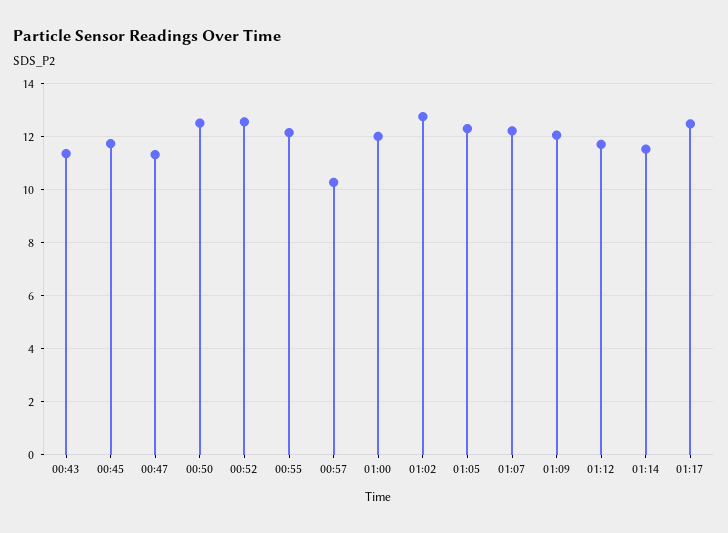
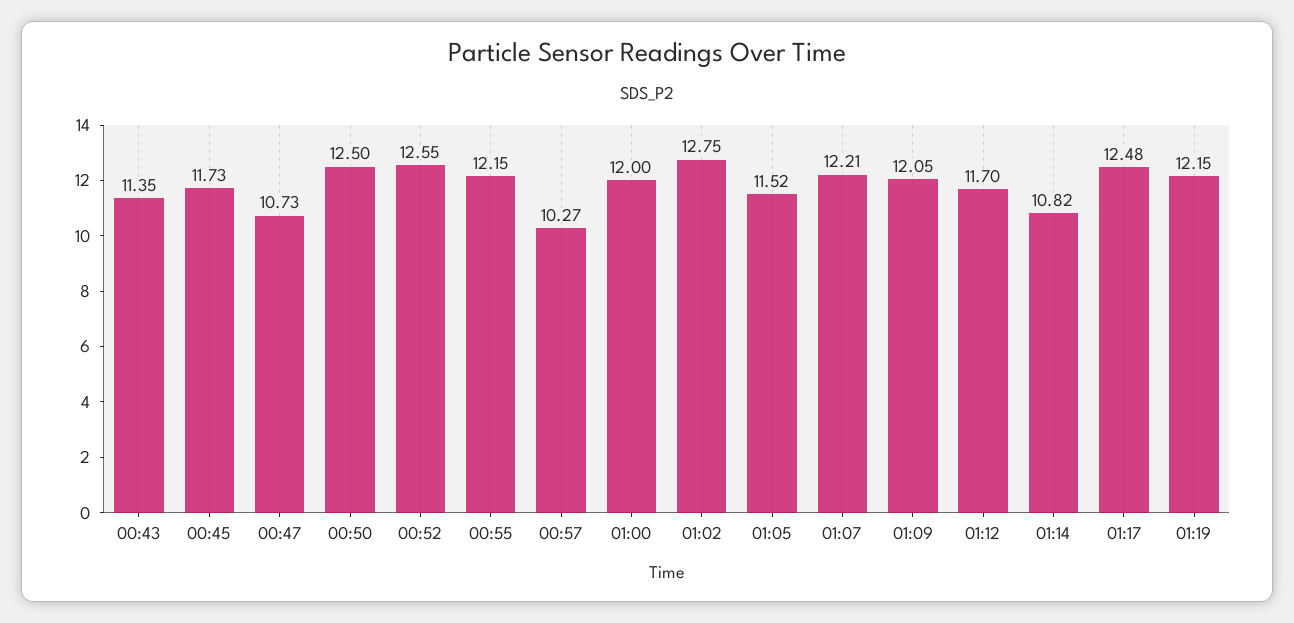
00:47: 11.25 -> 10.73
01:05: 12.25 -> 11.52
01:14: 11.5 -> 10.82
01:19: none -> 12.15

